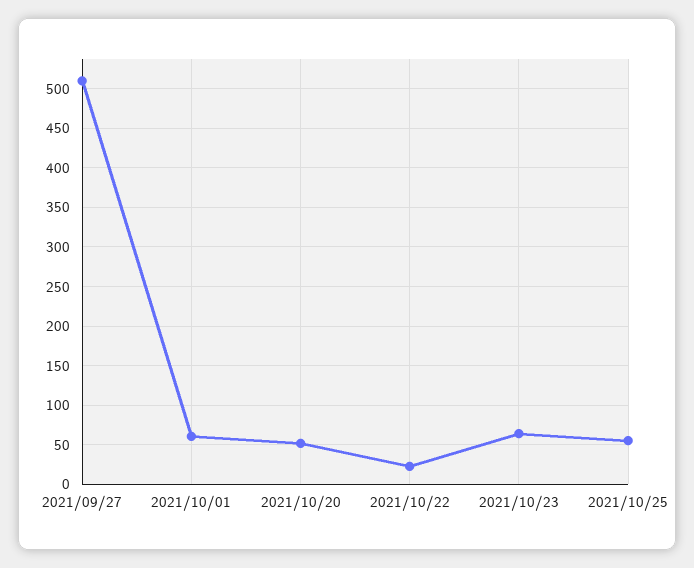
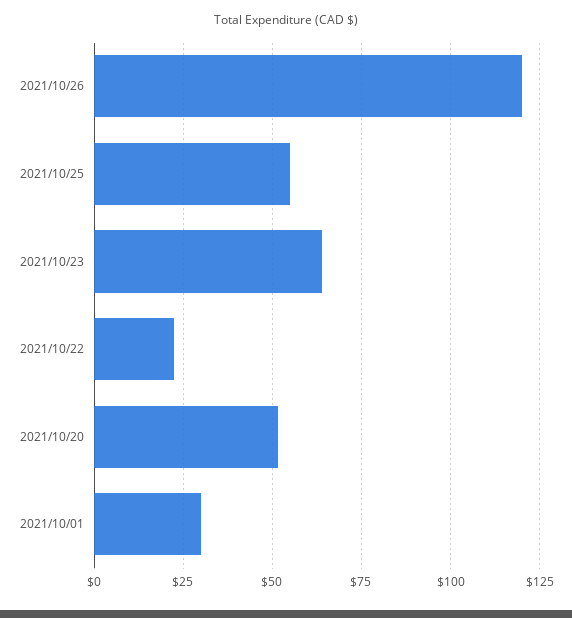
2021/09/27: 510 -> none
2021/10/01: 60 -> 30
2021/10/26: none -> 120

